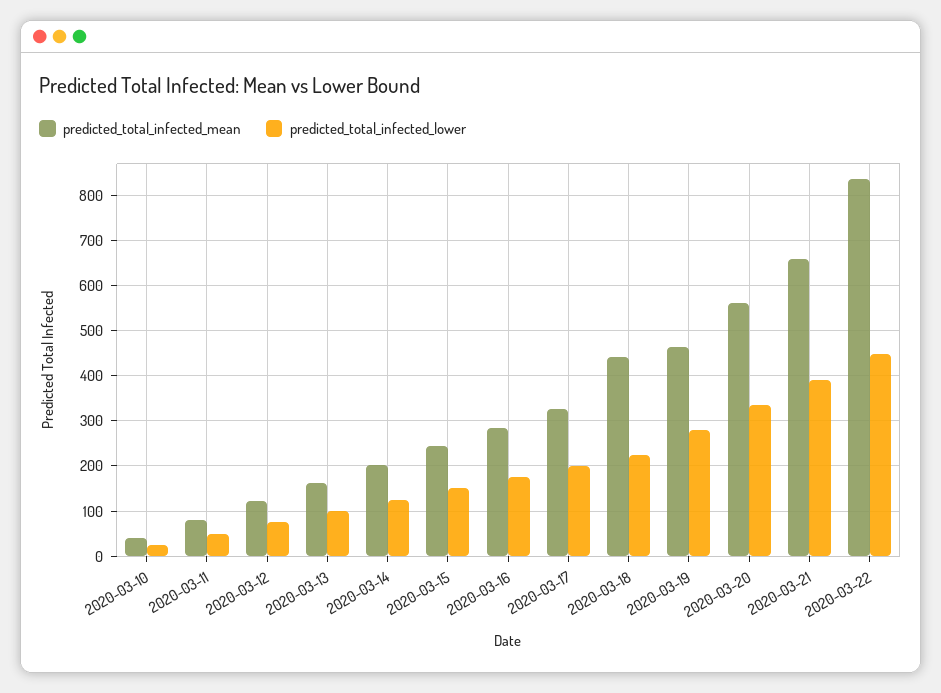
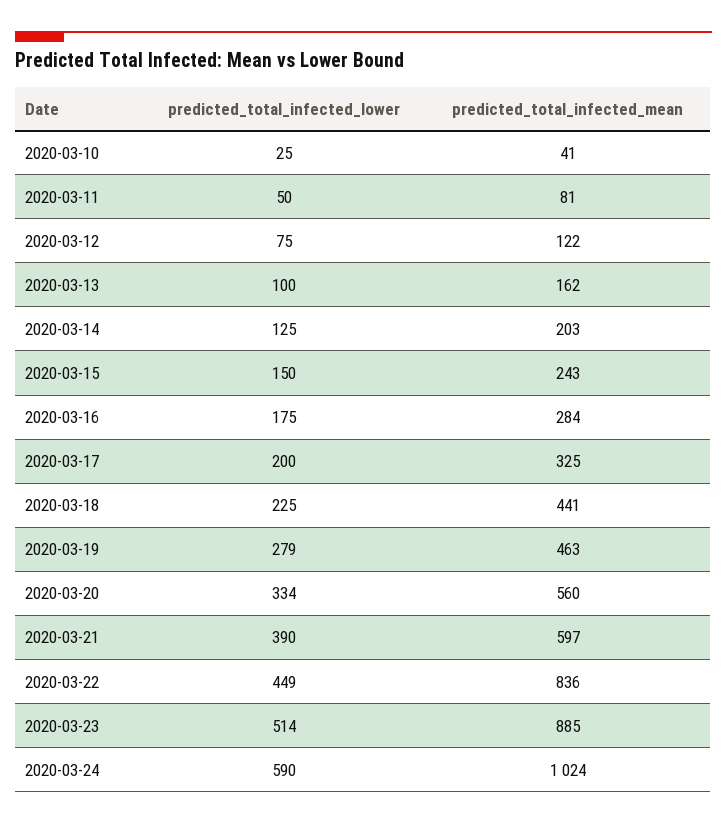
predicted_total_infected_mean, 2020-03-21: 660 -> 597
predicted_total_infected_lower, 2020-03-23: none -> 514
predicted_total_infected_mean, 2020-03-23: none -> 885
predicted_total_infected_lower, 2020-03-24: none -> 590
predicted_total_infected_mean, 2020-03-24: none -> 1024

